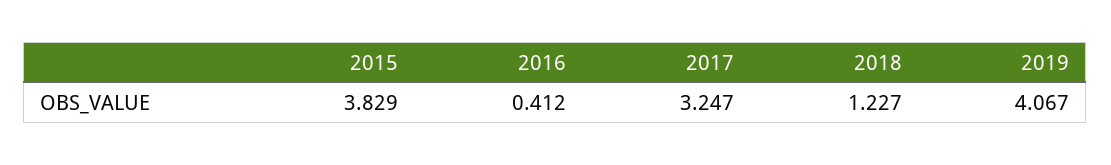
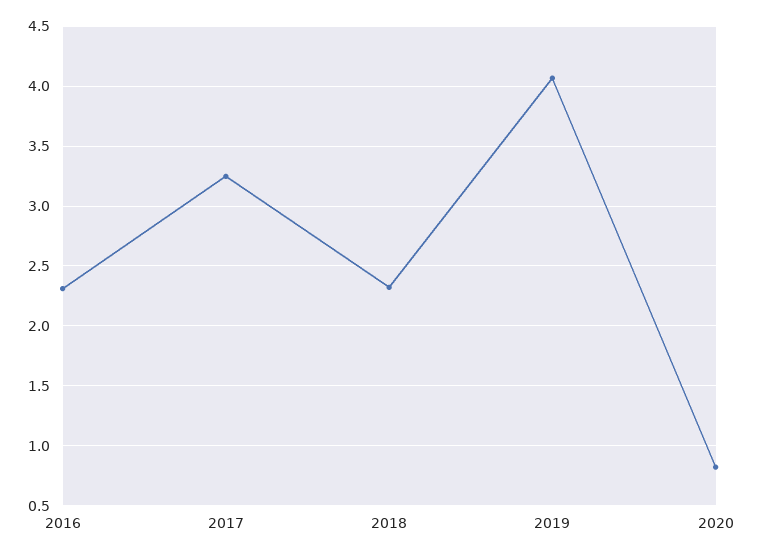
2015: 3.829 -> none
2016: 0.412 -> 2.3
2018: 1.227 -> 2.3
2020: none -> 0.8

